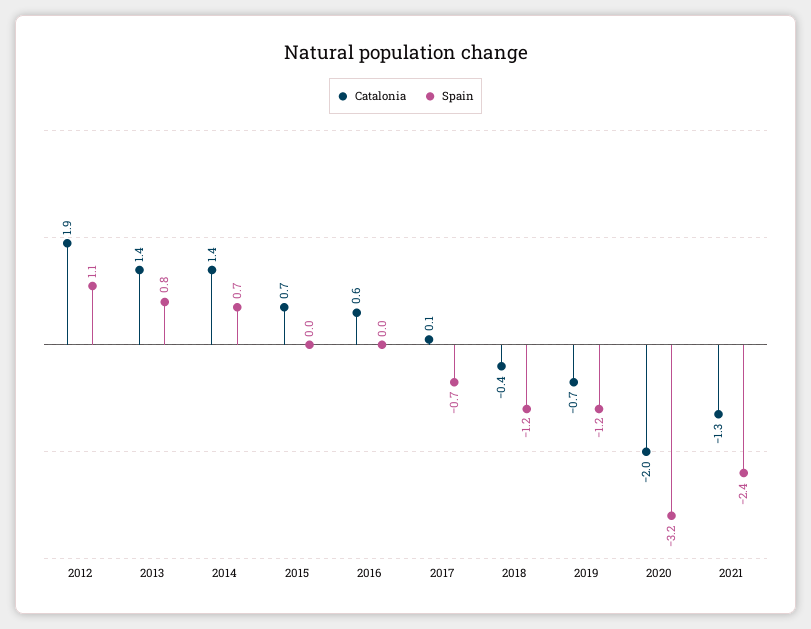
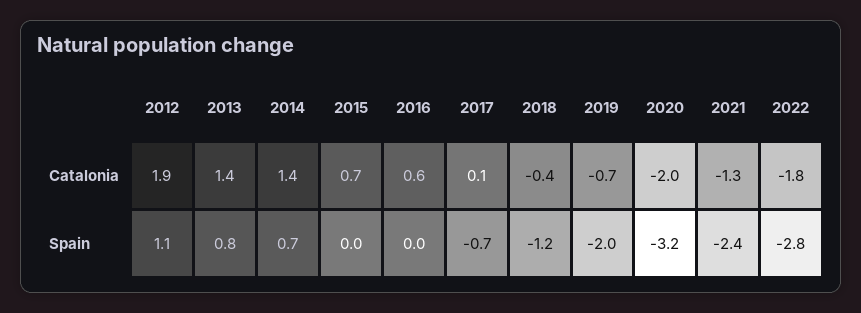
Spain, 2019: -1.2 -> -2
Catalonia, 2022: none -> -1.8
Spain, 2022: none -> -2.8

